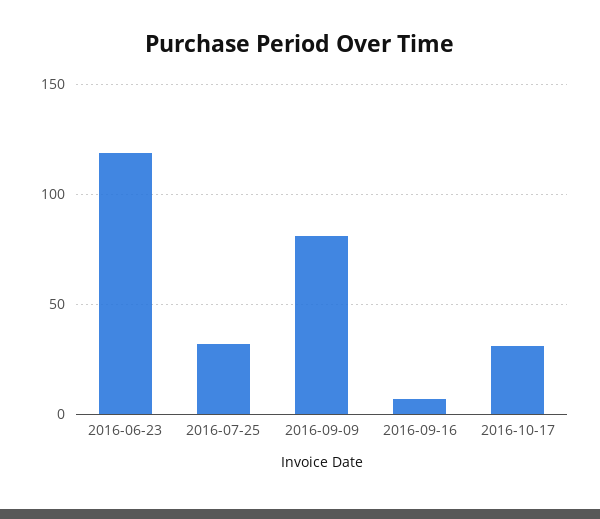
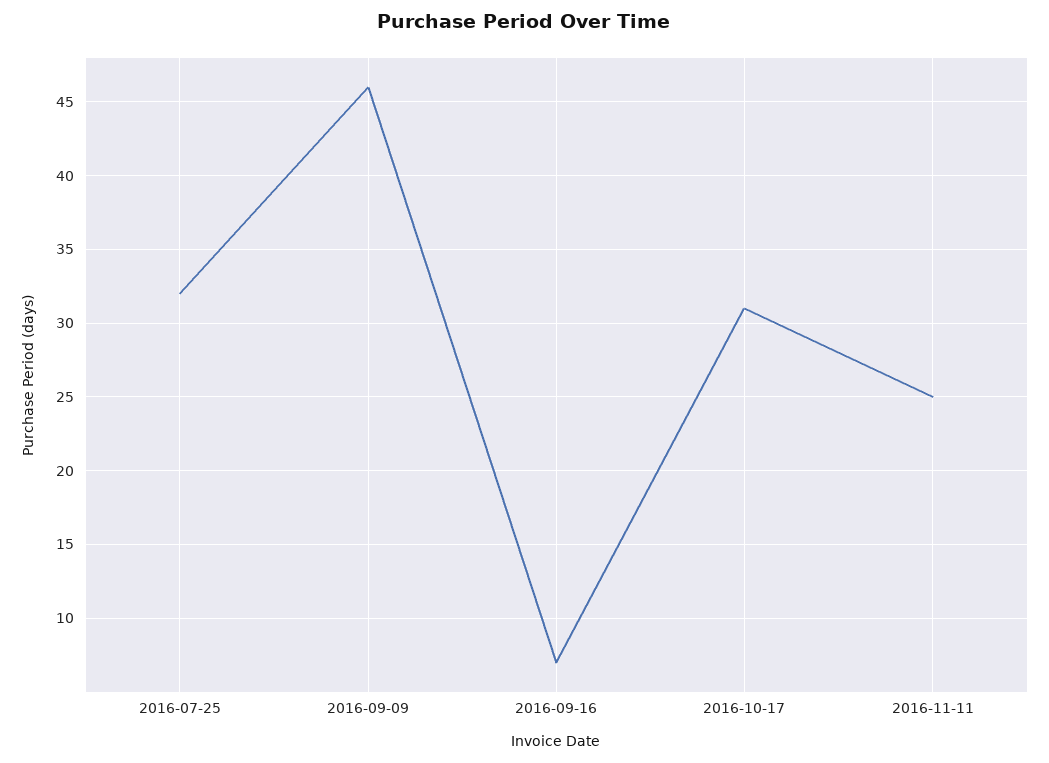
2016-06-23: 120 -> none
2016-09-09: 80 -> 46
2016-11-11: none -> 25

